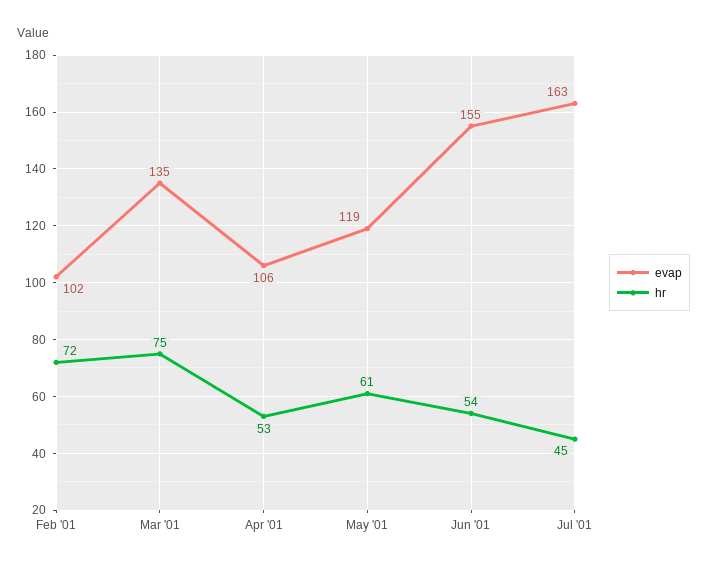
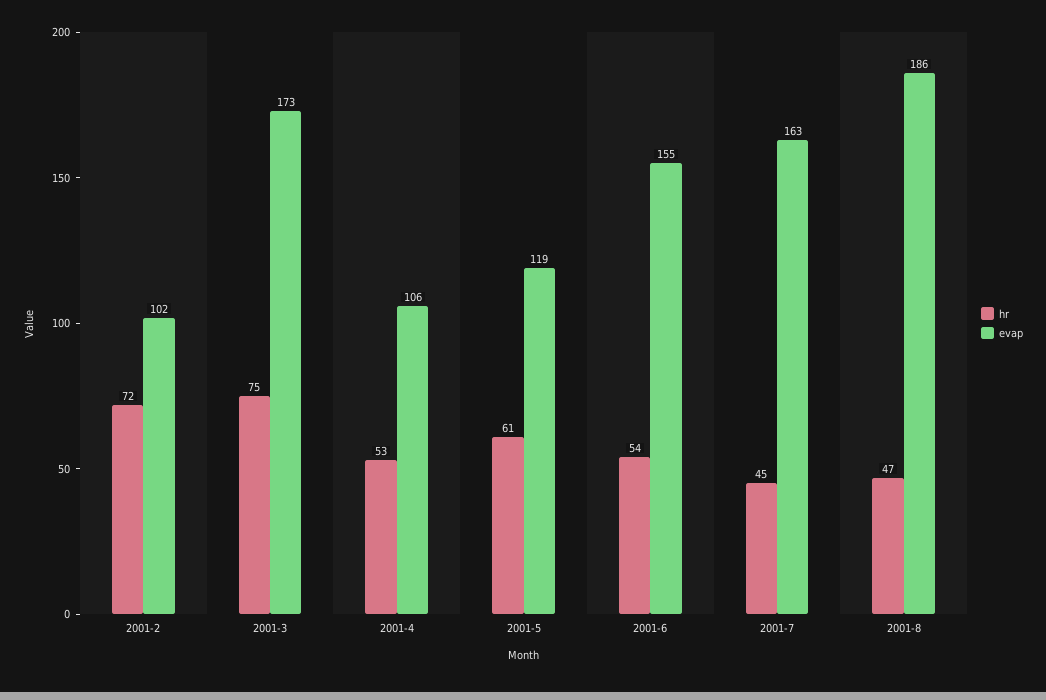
evap, Mar '01: 135 -> 173
hr, 2001-8: none -> 47
evap, 2001-8: none -> 186

